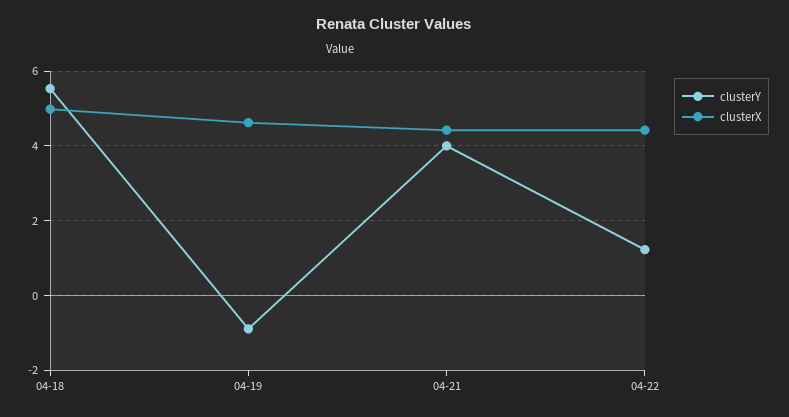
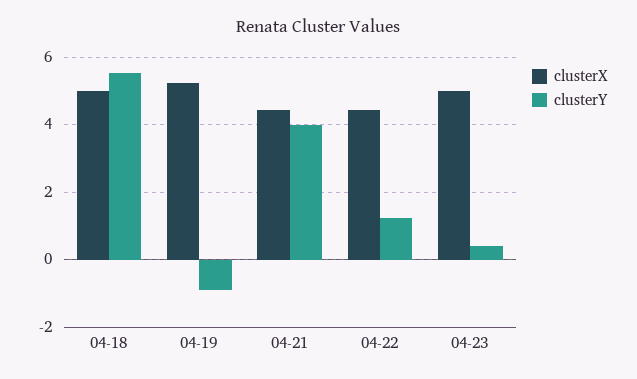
clusterX, 04-19: 4.6 -> 5.2
clusterX, 04-23: none -> 5
clusterY, 04-23: none -> 0.4

